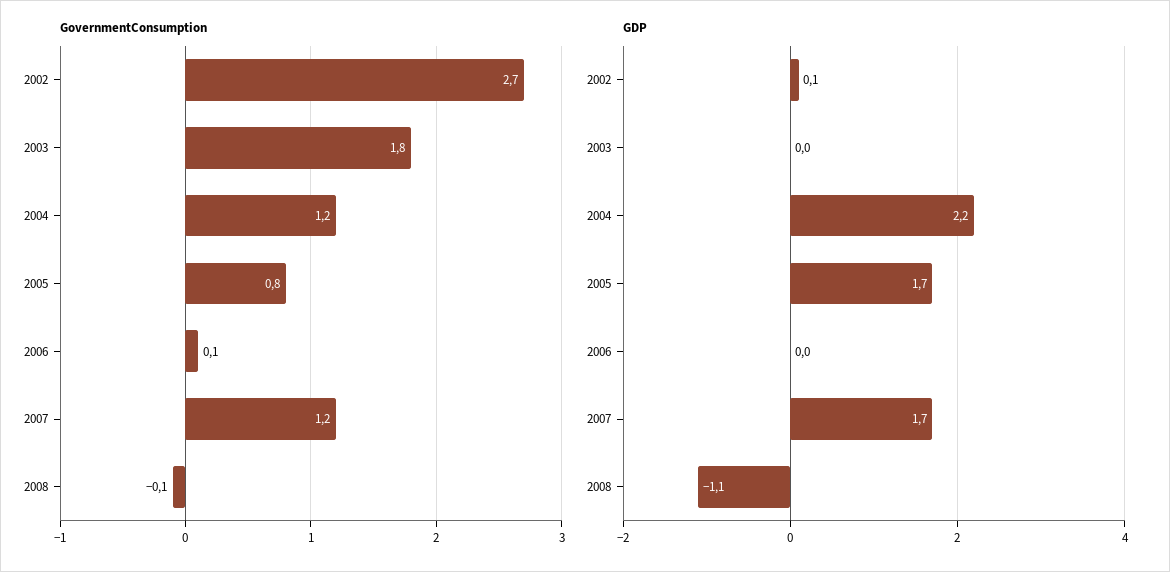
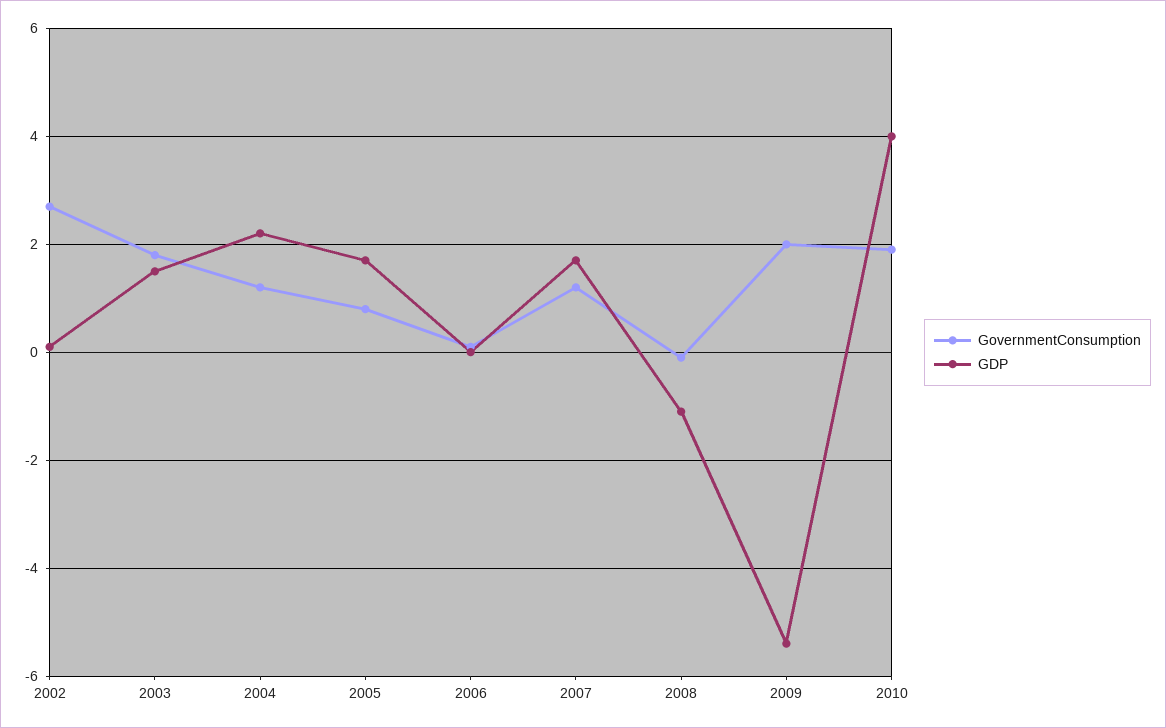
GDP, 2003: 0 -> 1.5
GovernmentConsumption, 2009: none -> 2
GDP, 2009: none -> -5.5
GovernmentConsumption, 2010: none -> 2
GDP, 2010: none -> 4

